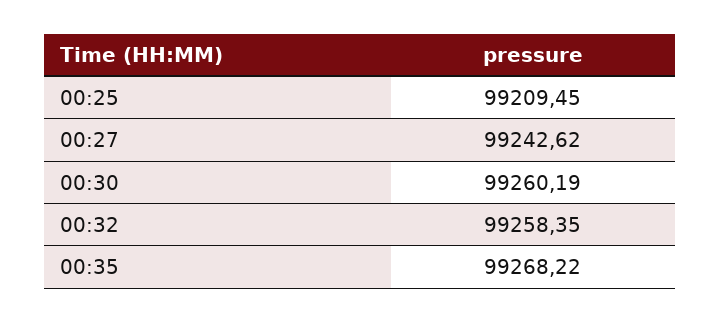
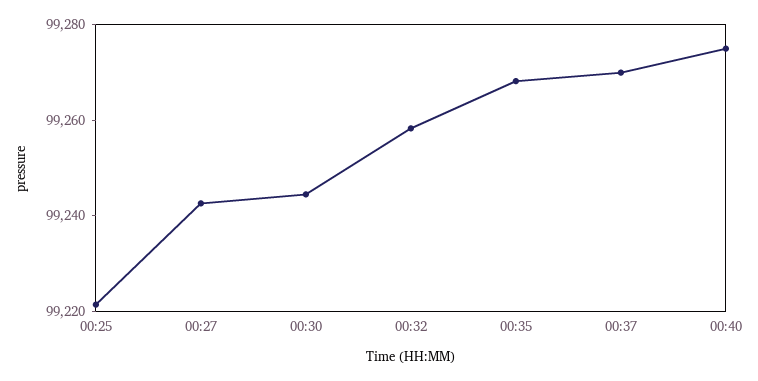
00:25: 99209.45 -> 99220
00:30: 99260.19 -> 99245
00:37: none -> 99270
00:40: none -> 99275

